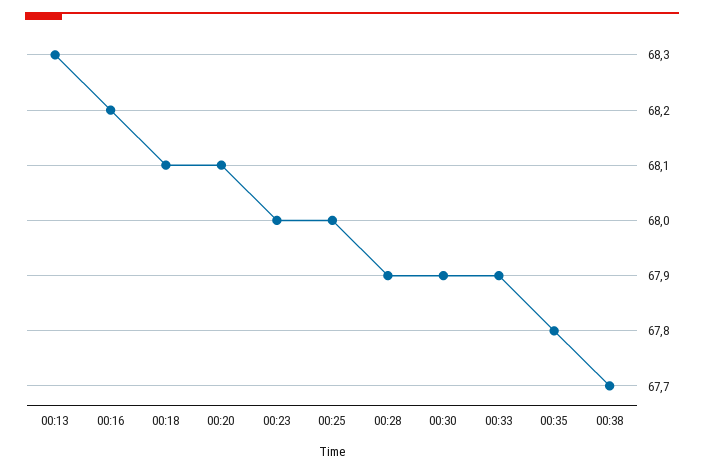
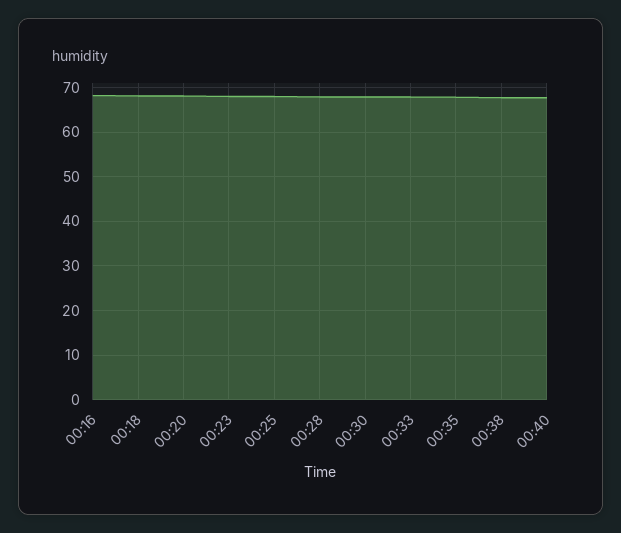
00:13: 68.3 -> none
00:40: none -> 68

